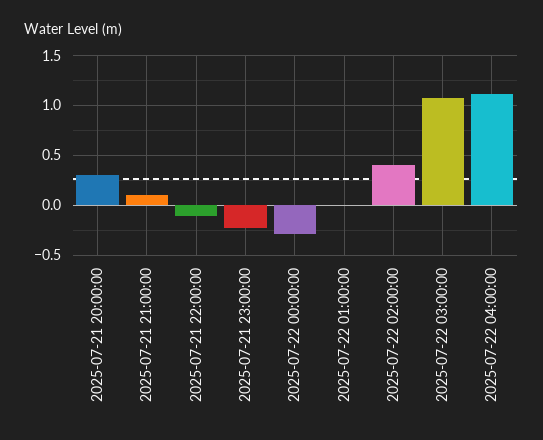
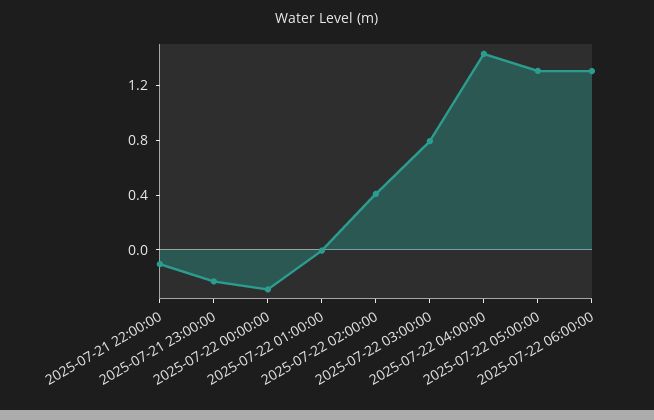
2025-07-21 20:00:00: 0.3 -> none
2025-07-21 21:00:00: 0.1 -> none
2025-07-22 03:00:00: 1.1 -> 0.8
2025-07-22 04:00:00: 1.1 -> 1.4
2025-07-22 05:00:00: none -> 1.3
2025-07-22 06:00:00: none -> 1.3

